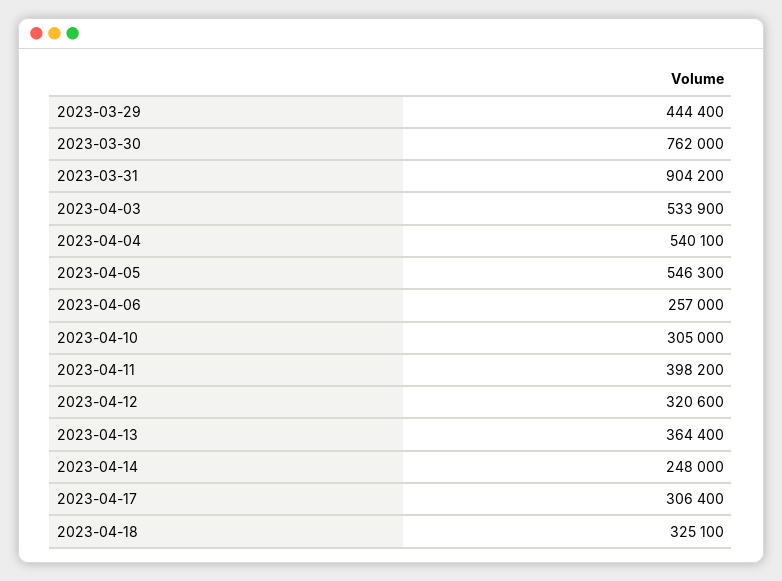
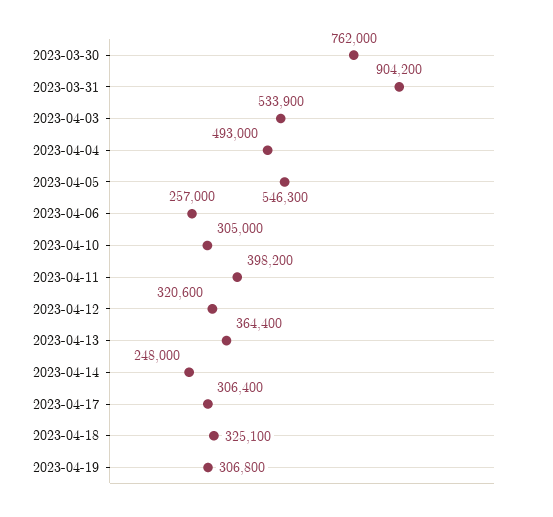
2023-03-29: 444400 -> none
2023-04-04: 540100 -> 493000
2023-04-19: none -> 306800

